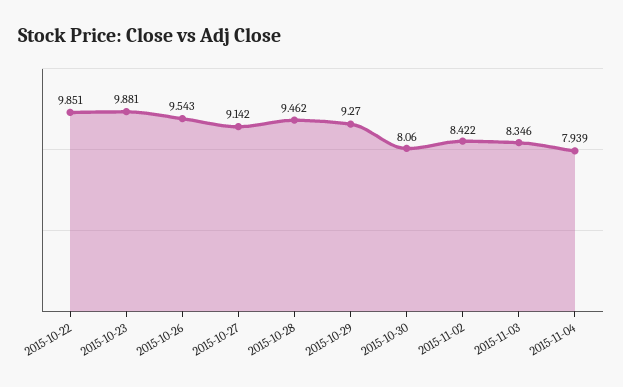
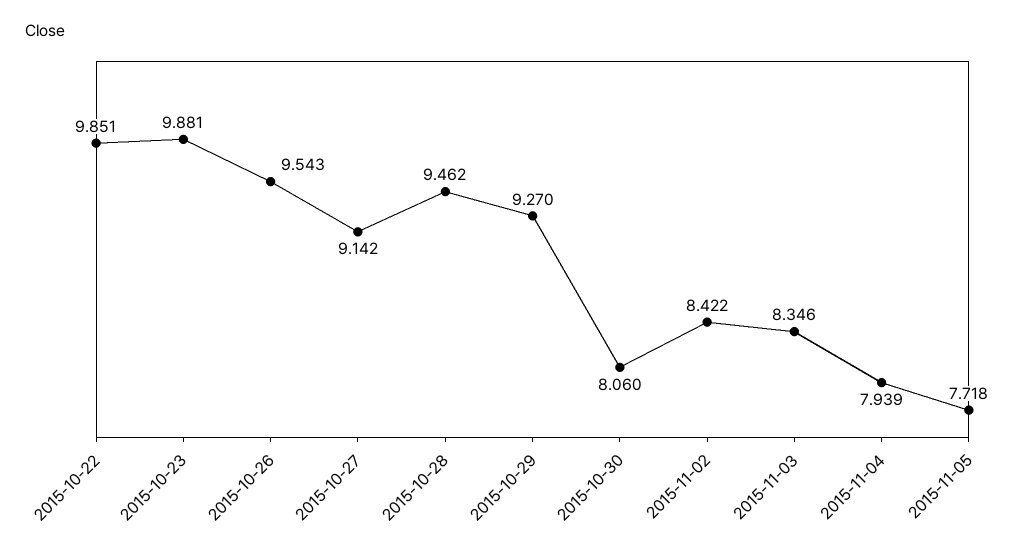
2015-11-05: none -> 7.718

